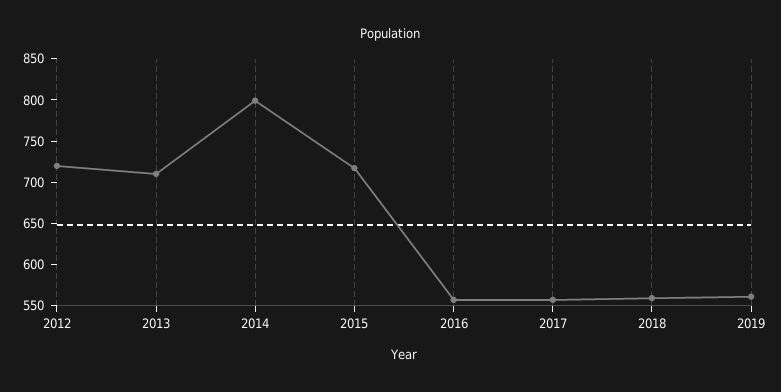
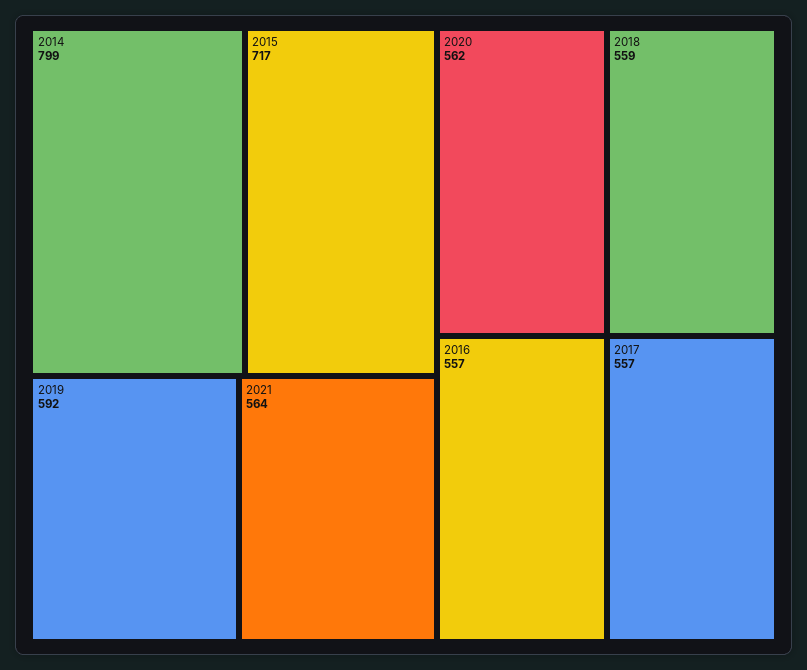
2012: 720 -> none
2013: 710 -> none
2019: 560 -> 592
2021: none -> 564
2020: none -> 562

